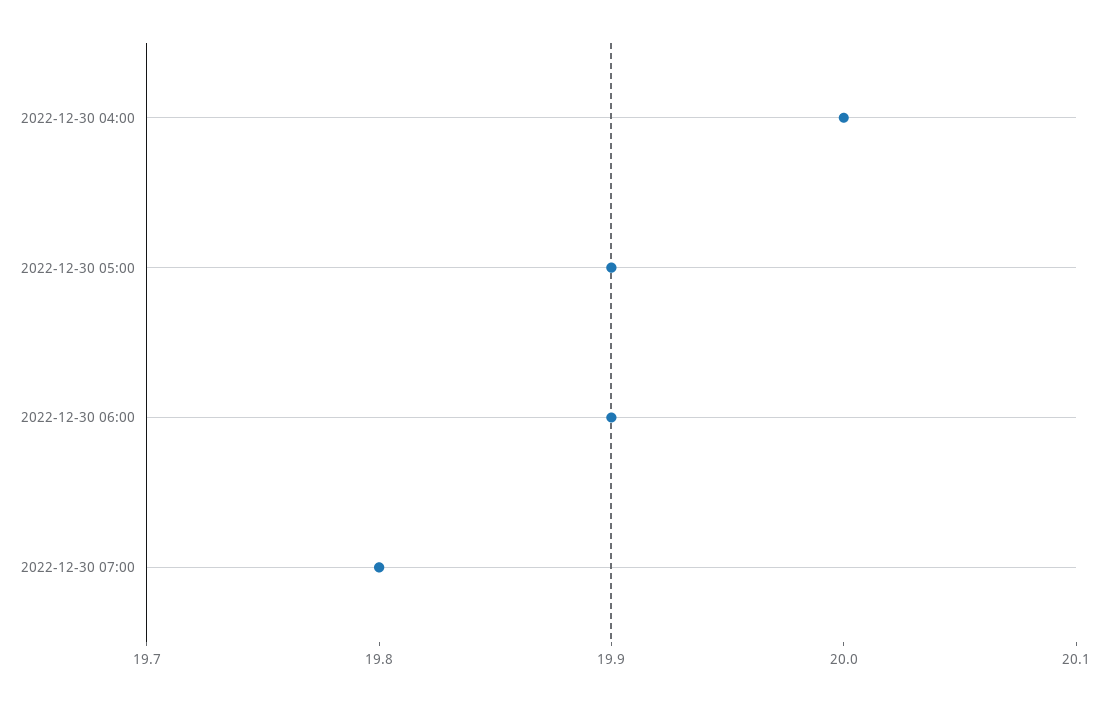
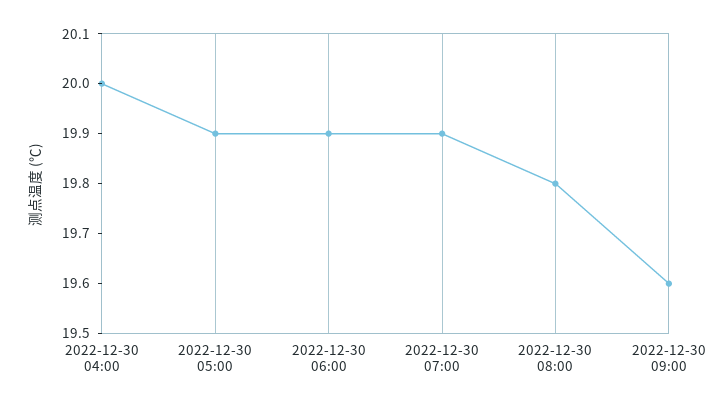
2022-12-30 07:00: 19.8 -> 19.9
2022-12-30 08:00: none -> 19.8
2022-12-30 09:00: none -> 19.6

